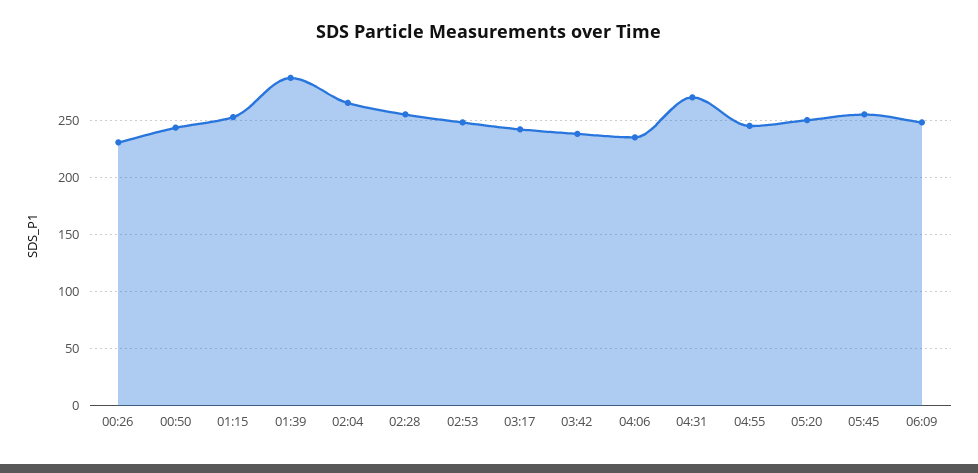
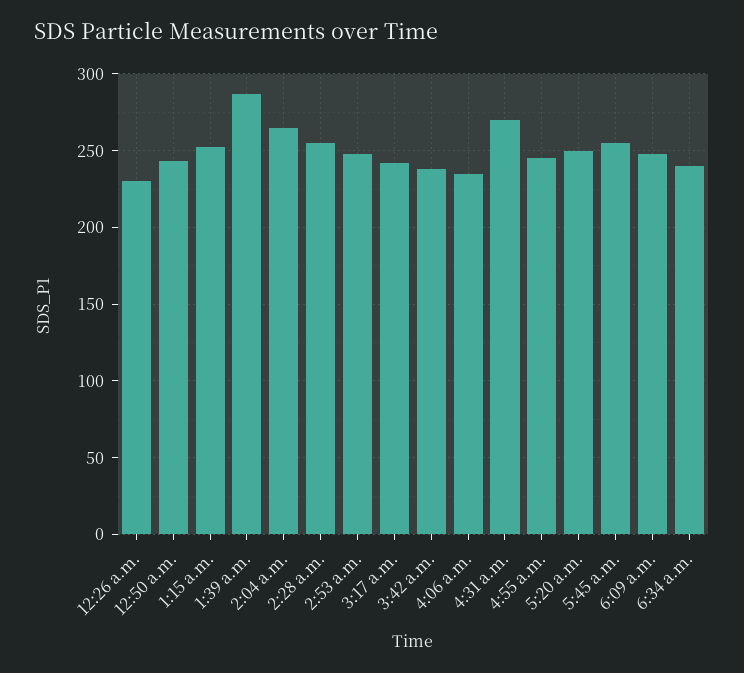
6:34 a.m.: none -> 240

